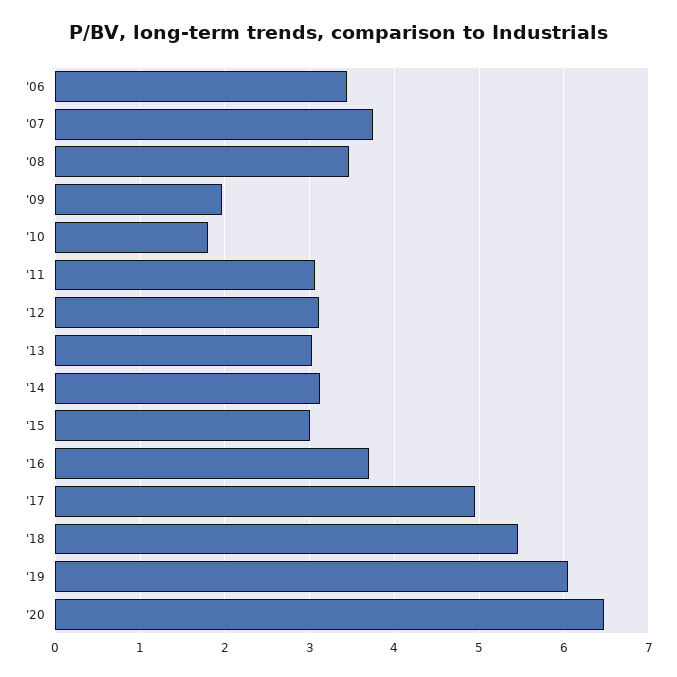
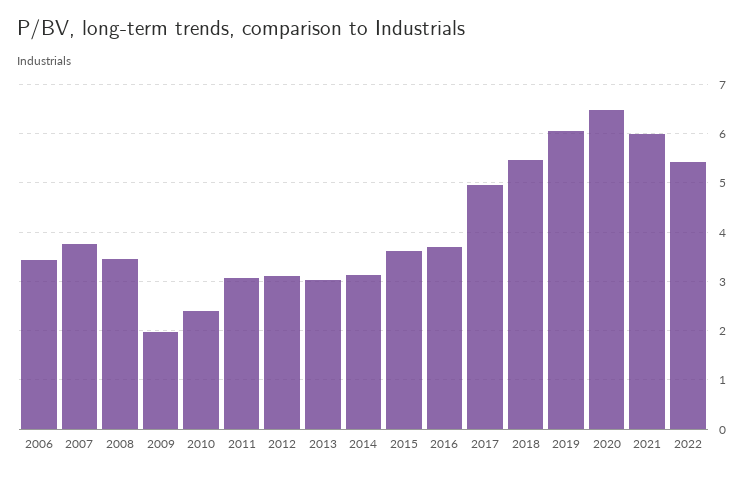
'10: 1.8 -> 2.4
'15: 3 -> 3.6
2021: none -> 6
2022: none -> 5.4

